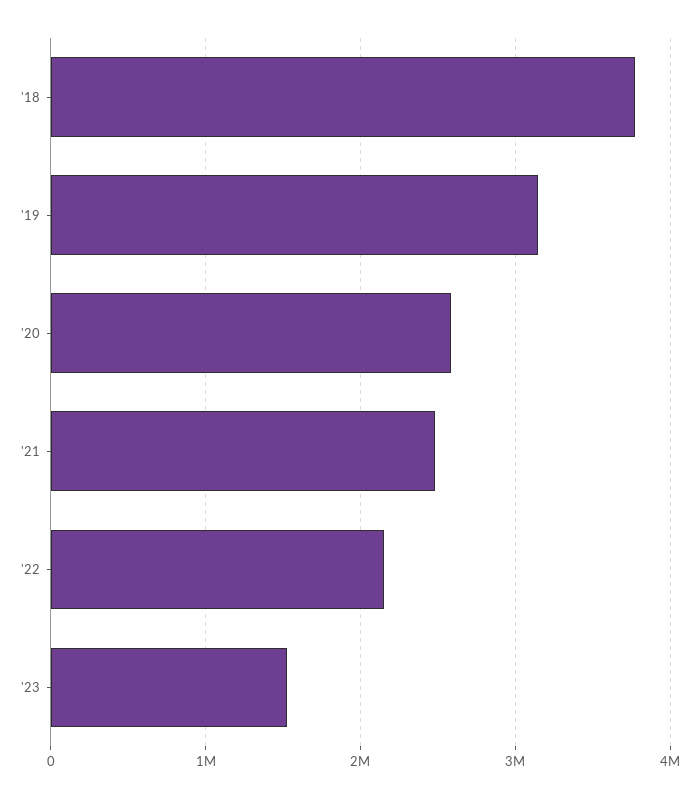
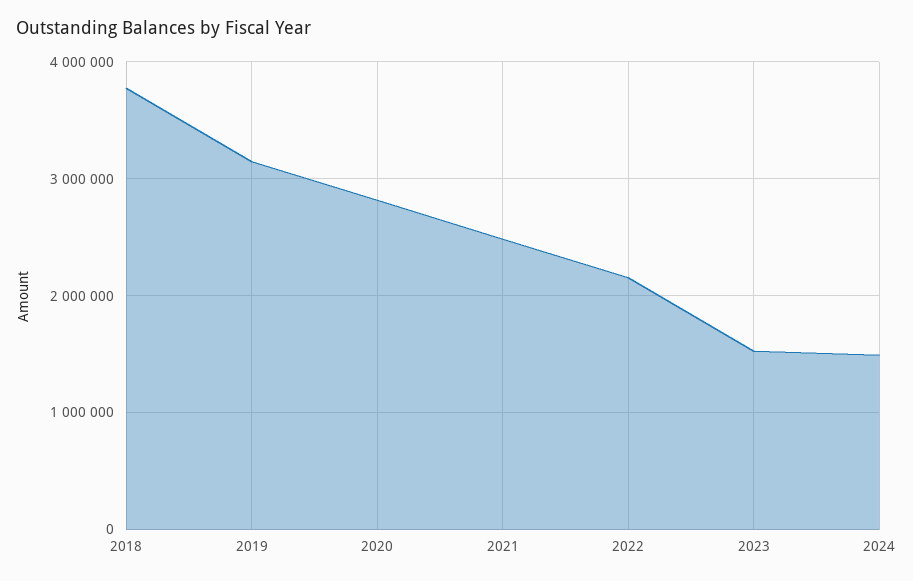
'20: 2600000 -> 2800000
2024: none -> 1500000

